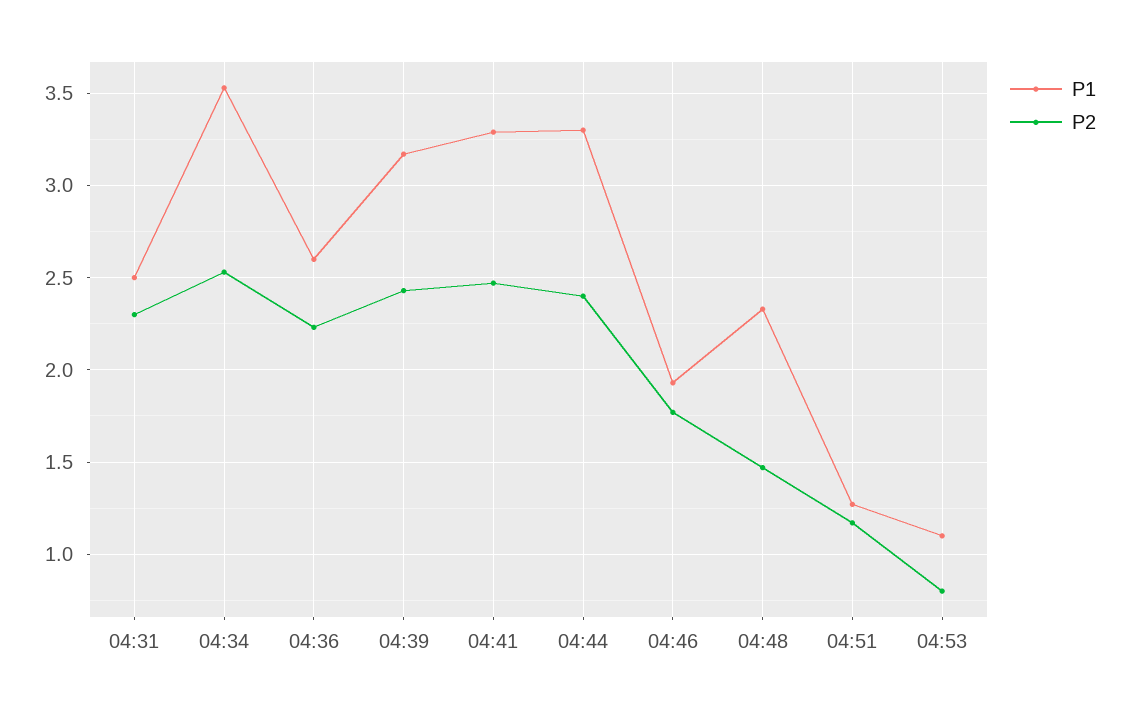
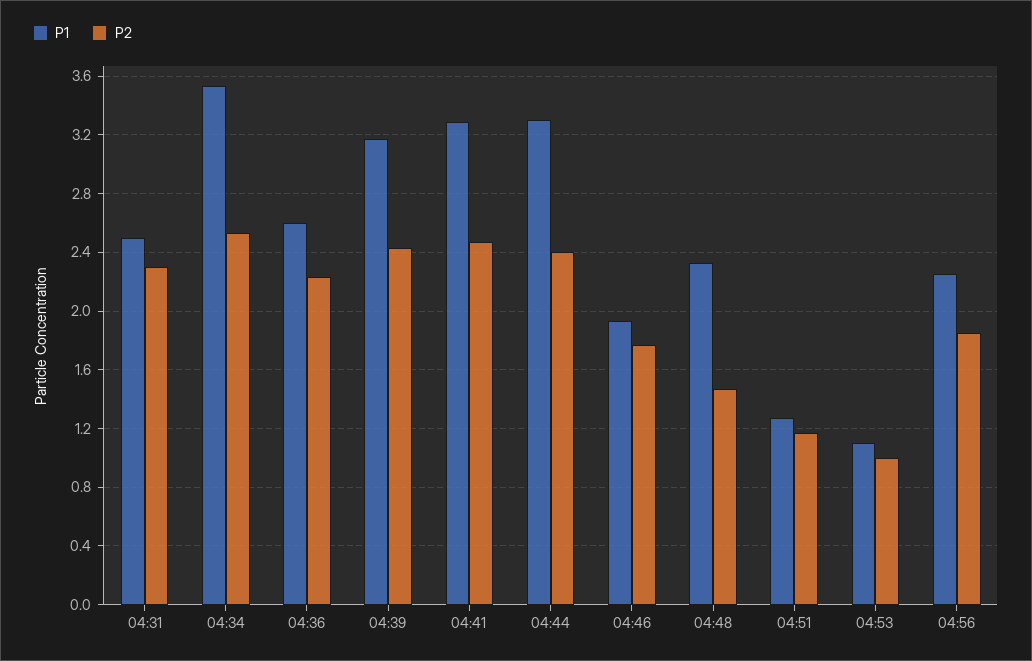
P2, 04:53: 0.8 -> 1
P1, 04:56: none -> 2.25
P2, 04:56: none -> 1.85

